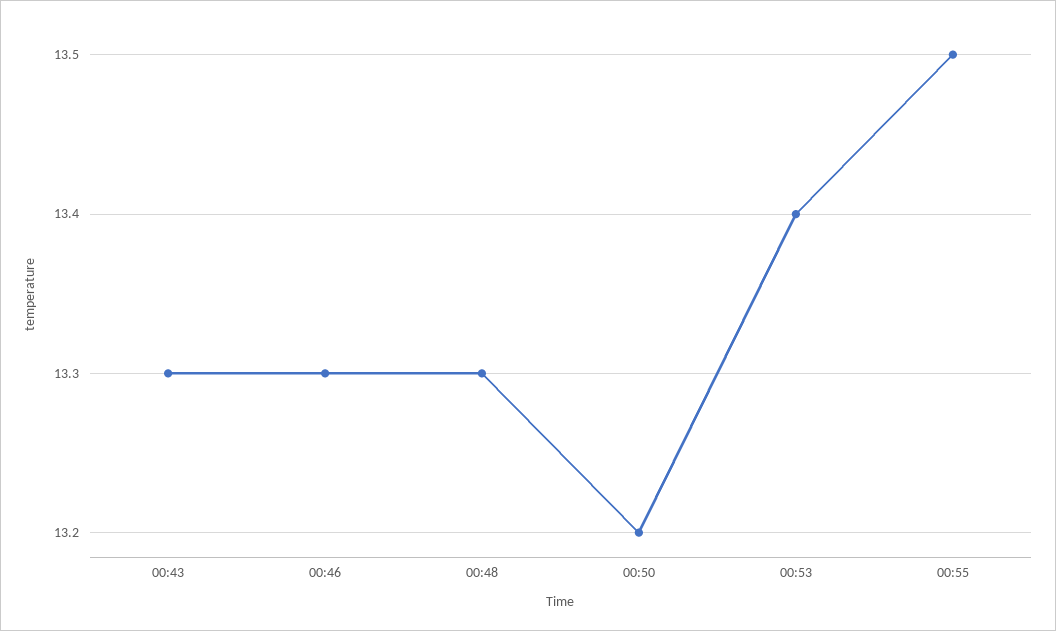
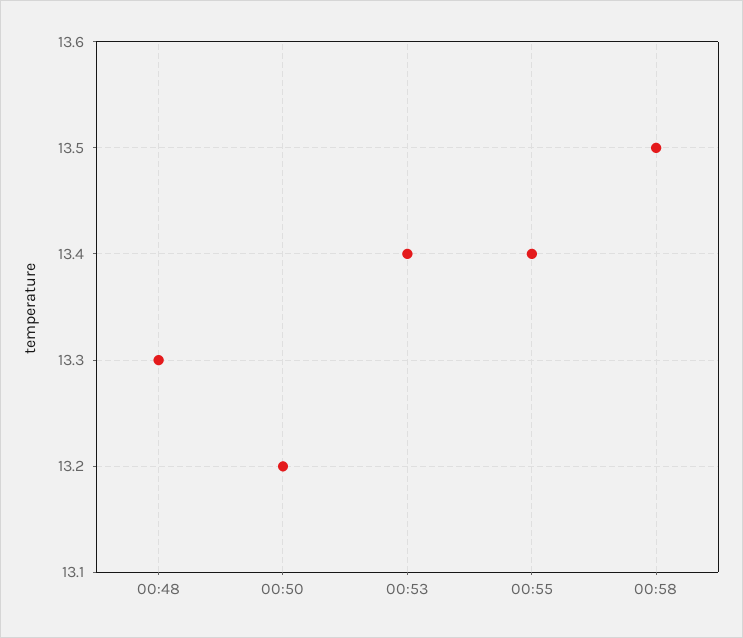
00:43: 13.3 -> none
00:46: 13.3 -> none
00:55: 13.5 -> 13.4
00:58: none -> 13.5

